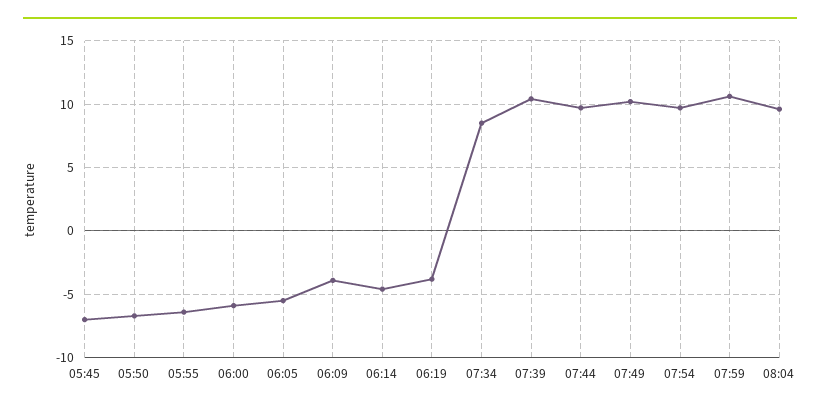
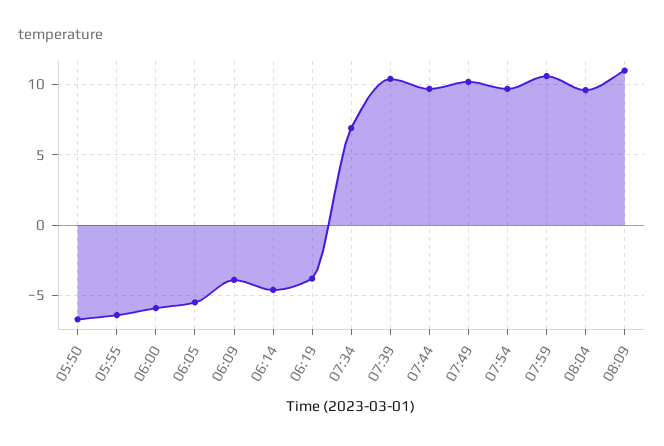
05:45: -7 -> none
07:34: 8.5 -> 7
08:09: none -> 11

